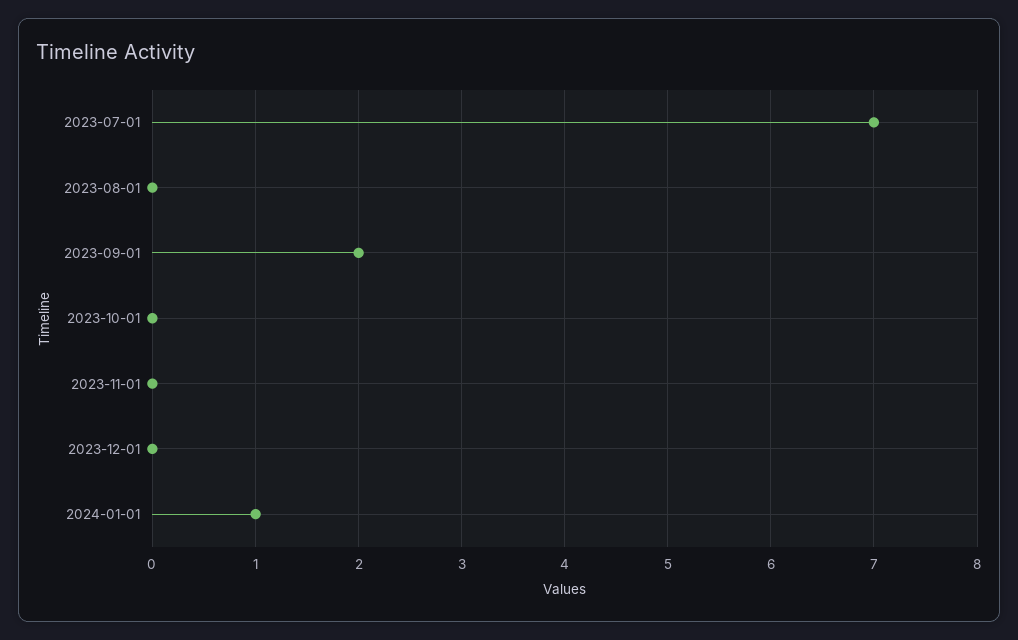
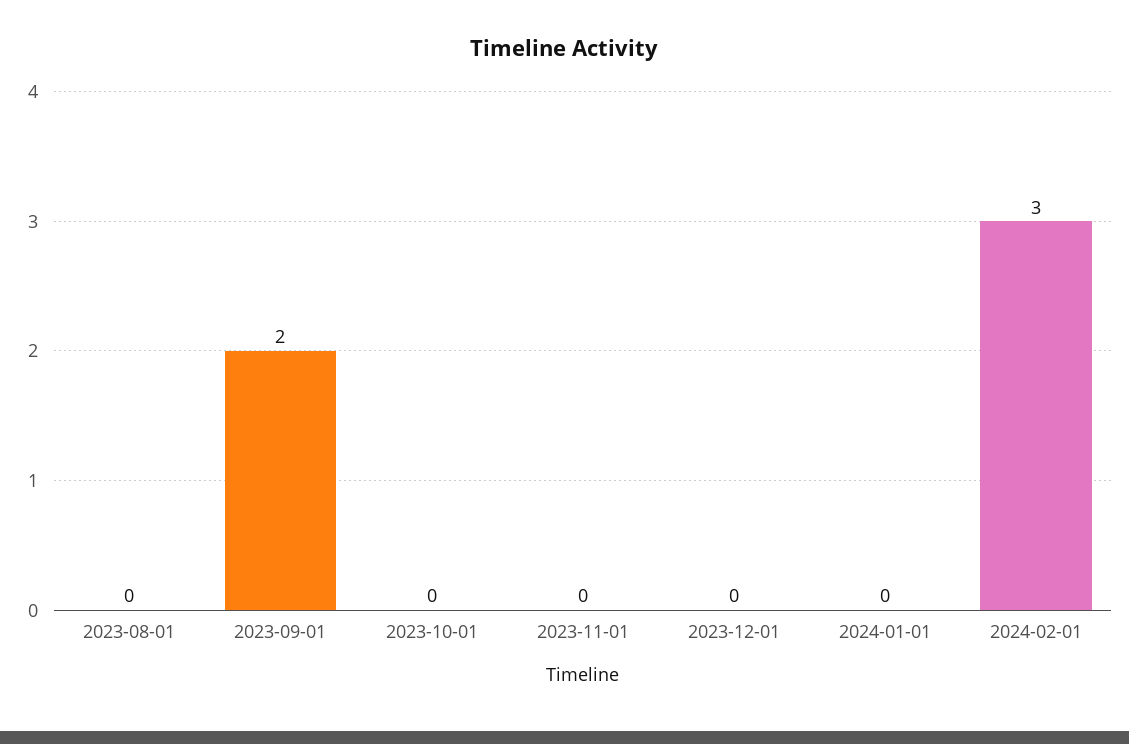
2023-07-01: 7 -> none
2024-01-01: 1 -> 0
2024-02-01: none -> 3

